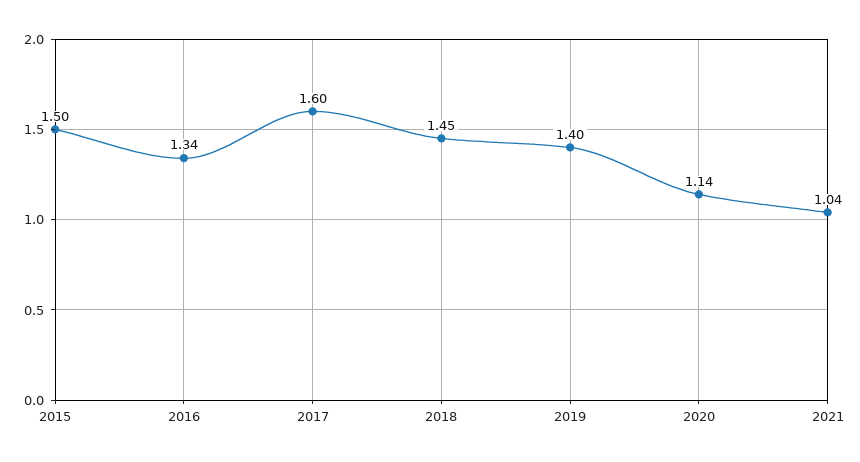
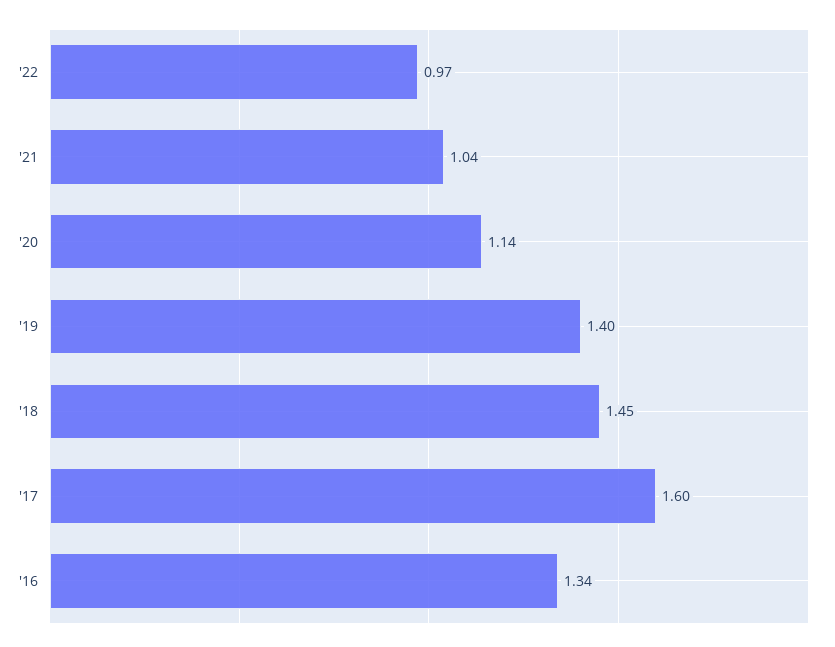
2015: 1.5 -> none
'22: none -> 0.97

